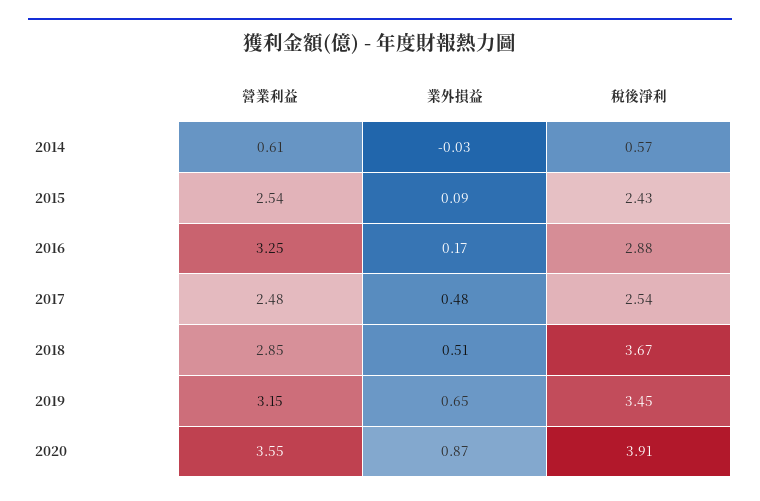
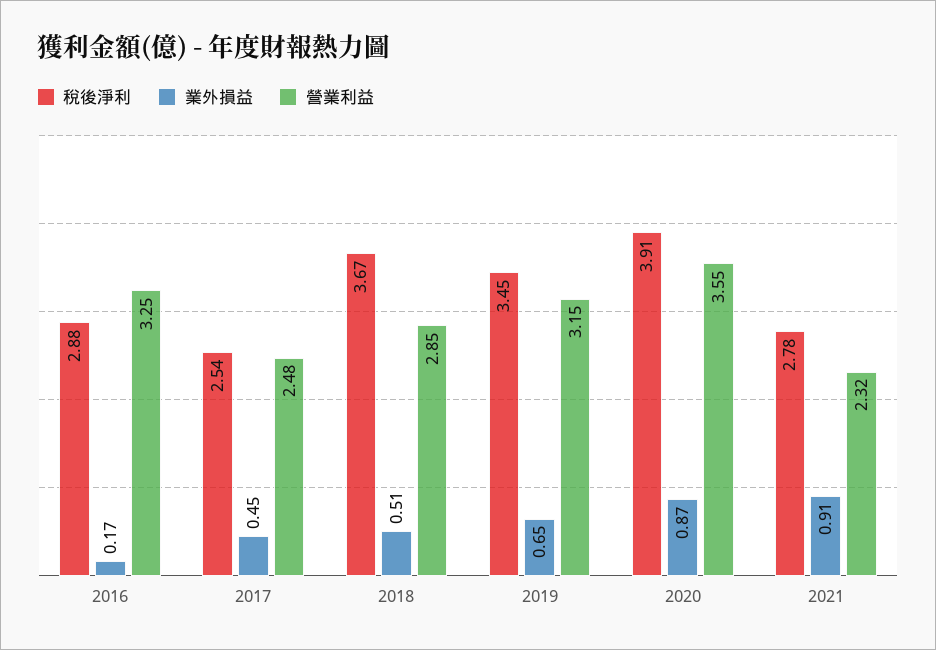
營業利益, 2014: 0.61 -> none
業外損益, 2014: -0.03 -> none
稅後淨利, 2014: 0.57 -> none
營業利益, 2015: 2.54 -> none
業外損益, 2015: 0.09 -> none
稅後淨利, 2015: 2.43 -> none
業外損益, 2017: 0.48 -> 0.45
稅後淨利, 2021: none -> 2.78
業外損益, 2021: none -> 0.91
營業利益, 2021: none -> 2.32

